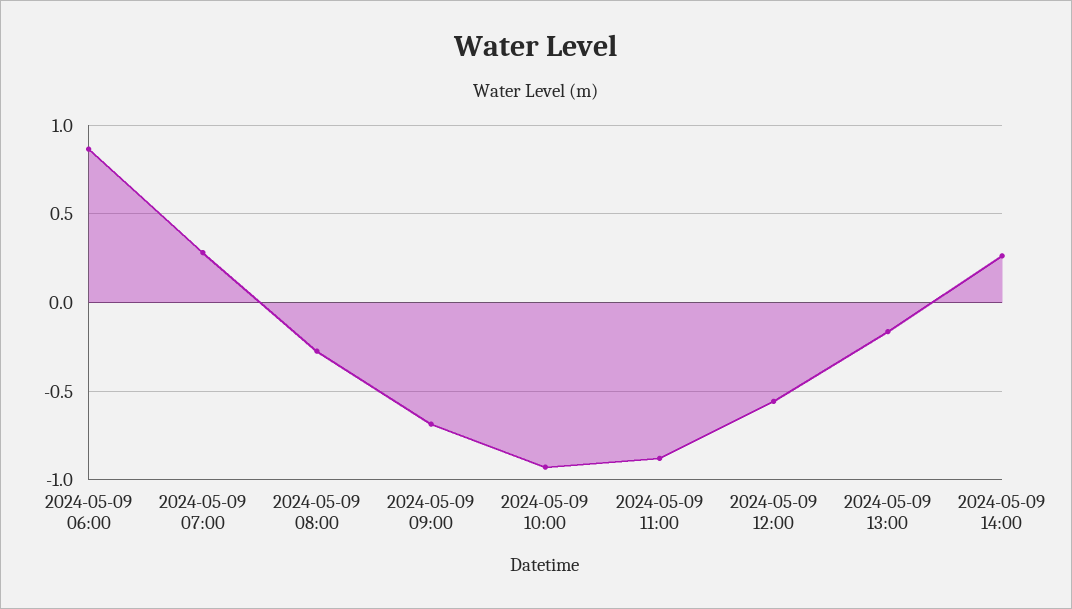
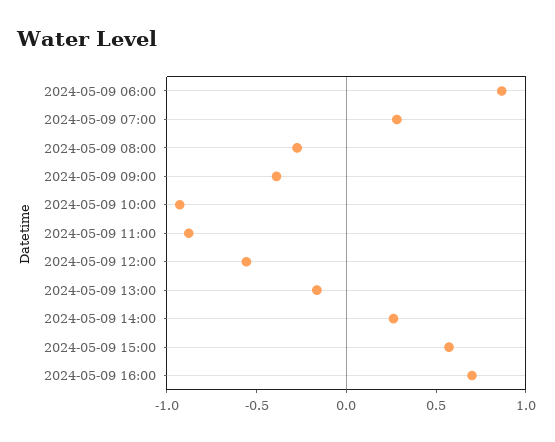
2024-05-09 09:00: -0.7 -> -0.4
2024-05-09 15:00: none -> 0.6
2024-05-09 16:00: none -> 0.7

